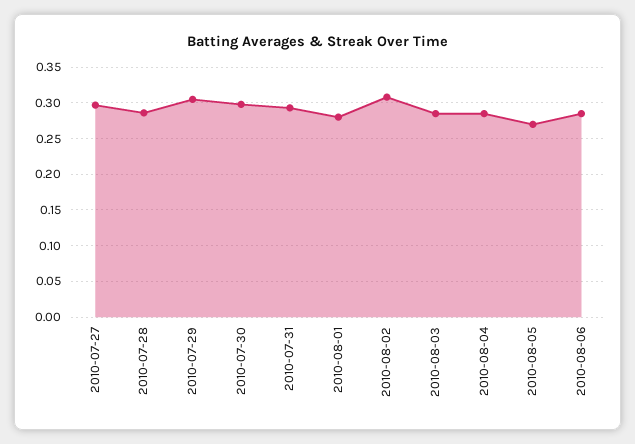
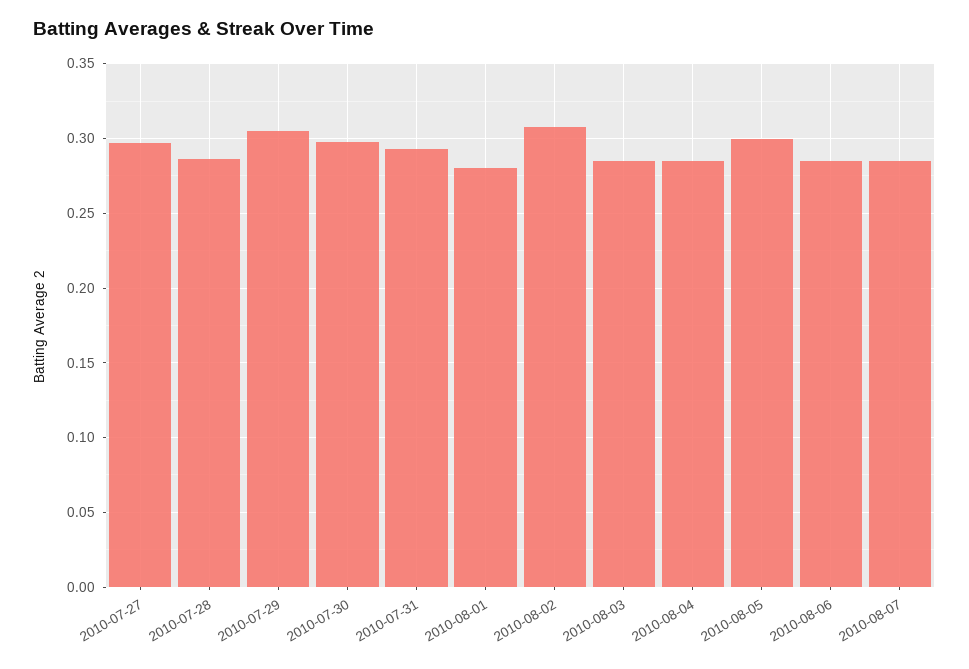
2010-08-05: 0.27 -> 0.3
2010-08-07: none -> 0.285

